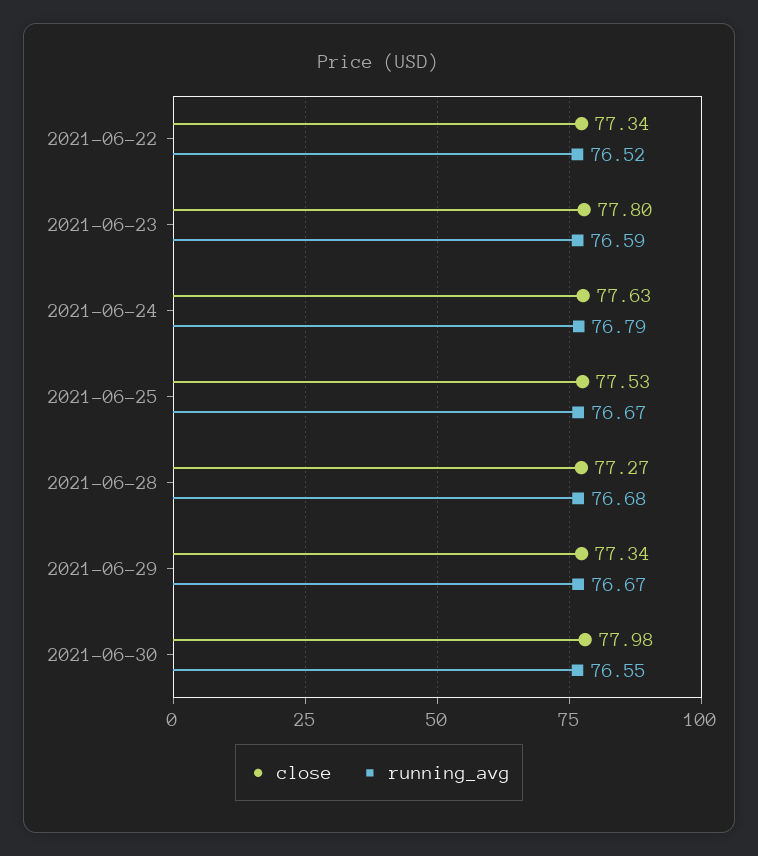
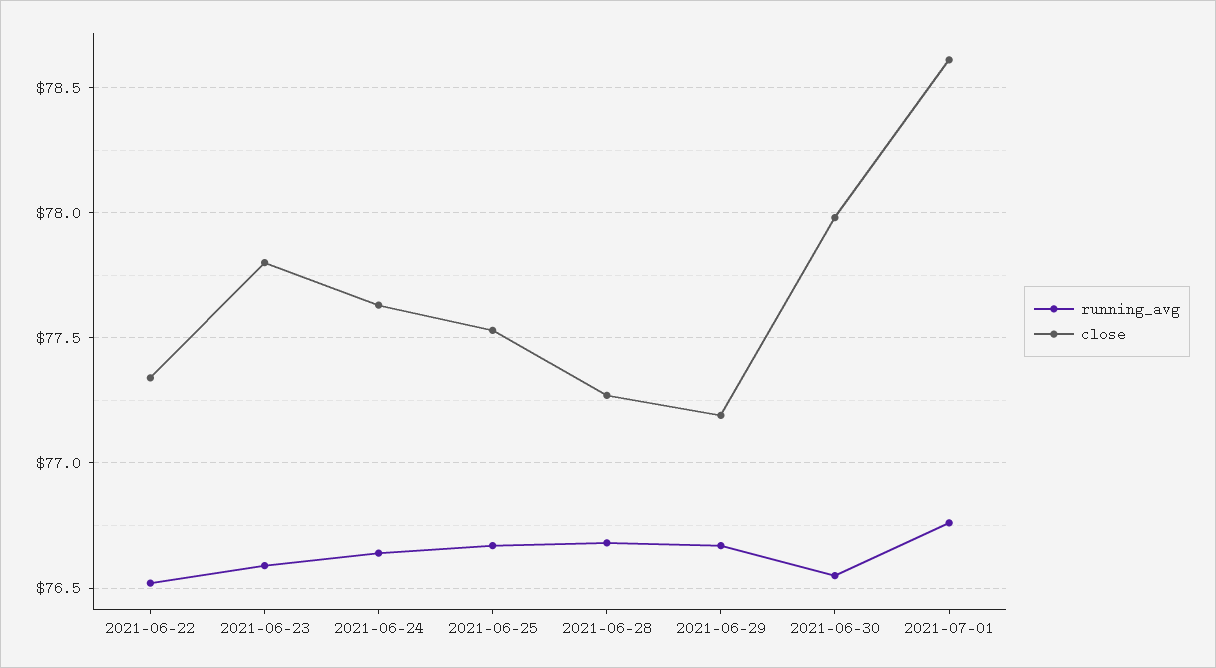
running_avg, 2021-06-24: 76.79 -> 76.65
close, 2021-06-29: 77.34 -> 77.2
running_avg, 2021-07-01: none -> 76.75
close, 2021-07-01: none -> 78.6

